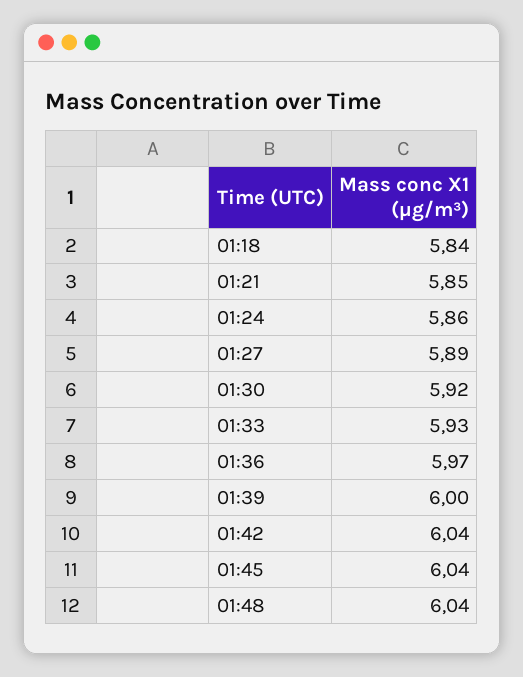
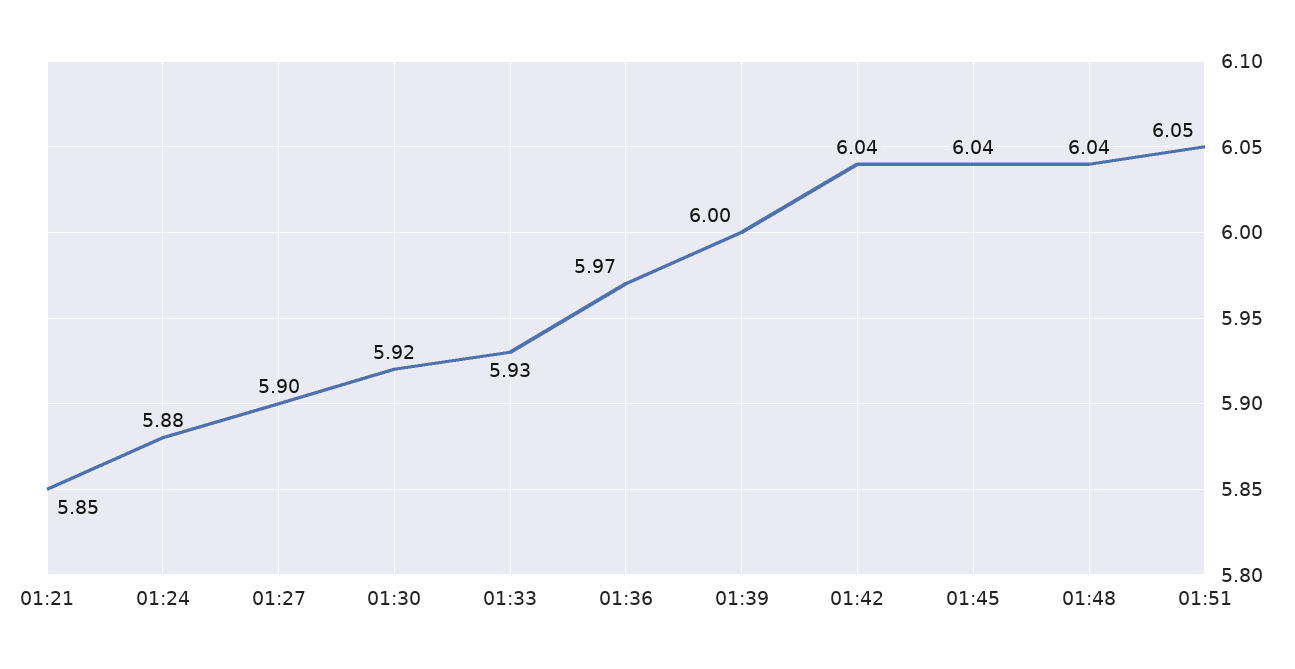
01:18: 5.84 -> none
01:24: 5.86 -> 5.88
01:27: 5.89 -> 5.9
01:51: none -> 6.05

